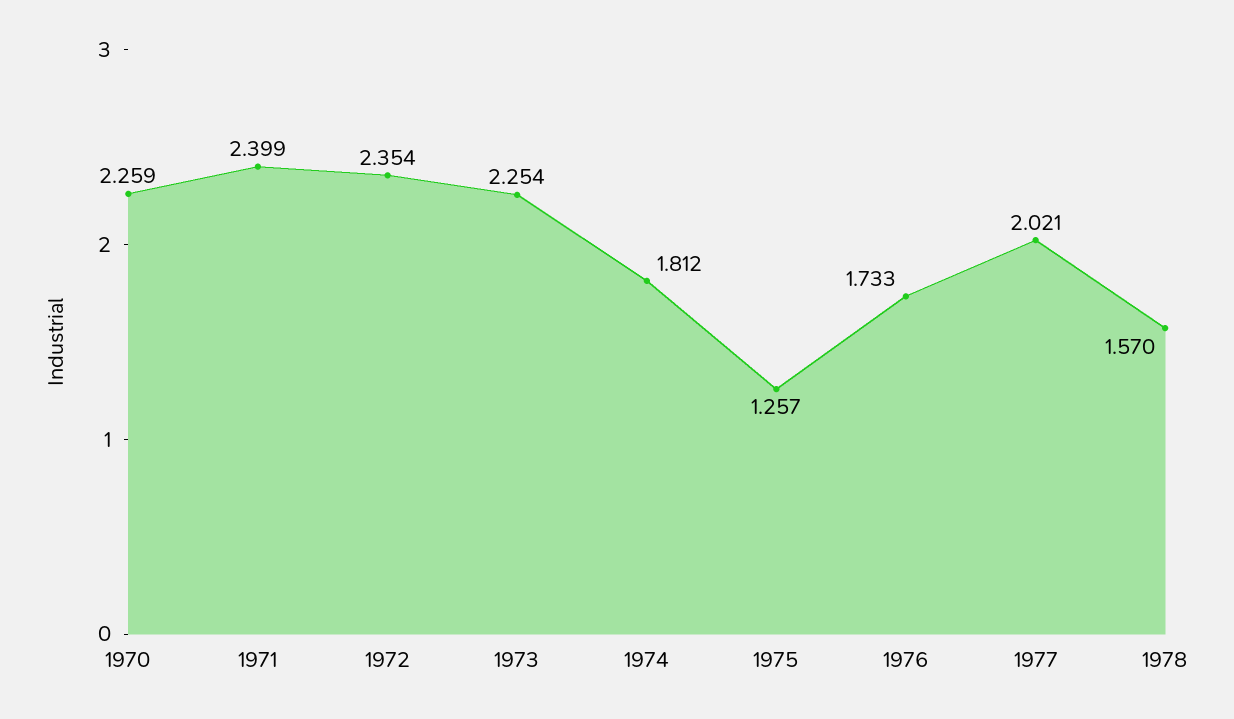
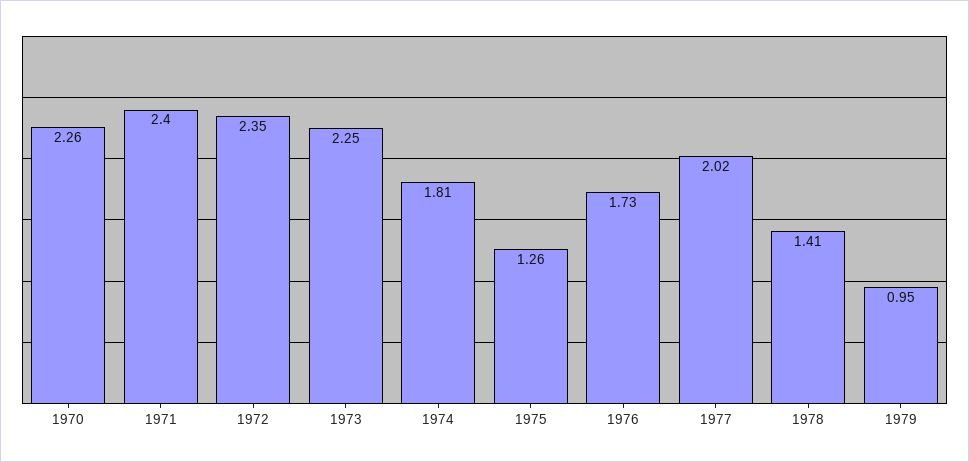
1978: 1.57 -> 1.41
1979: none -> 0.95

